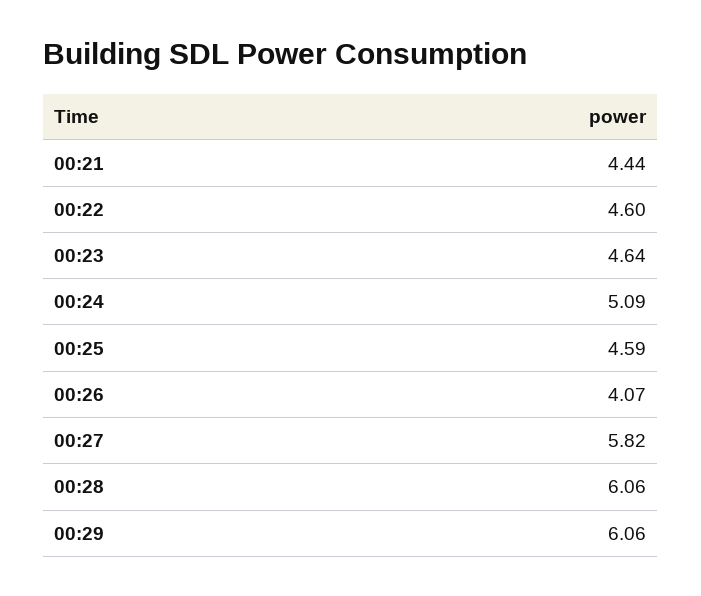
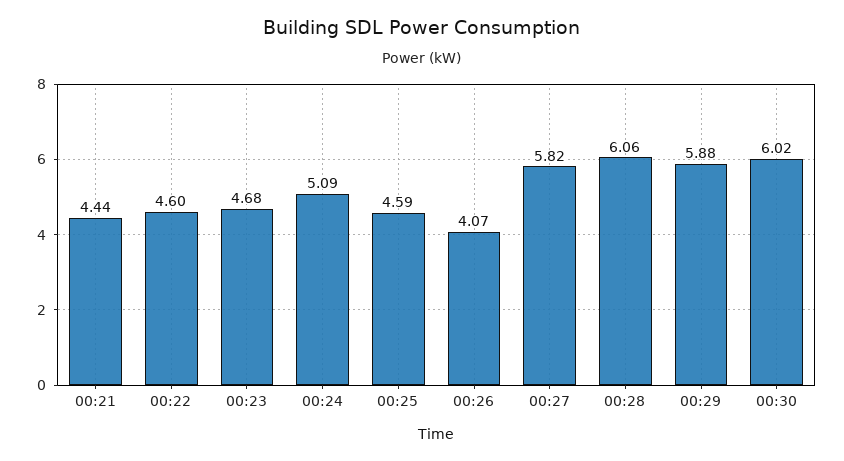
00:23: 4.64 -> 4.68
00:29: 6.06 -> 5.88
00:30: none -> 6.02

